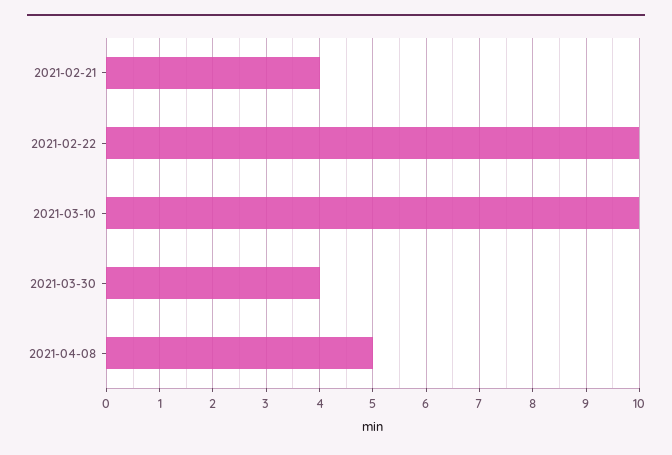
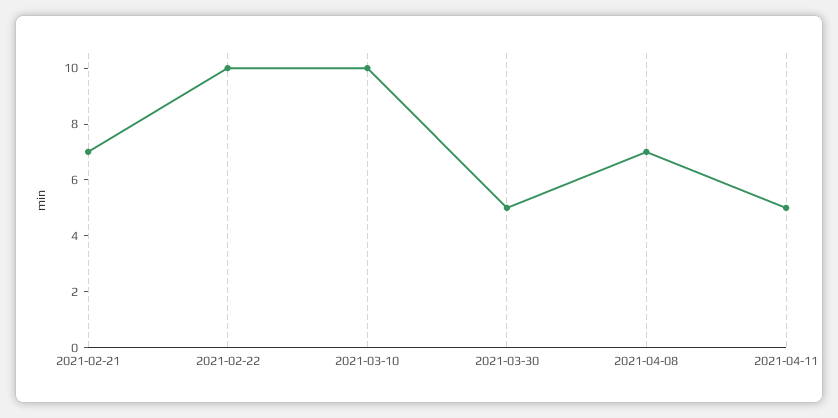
2021-02-21: 4 -> 7
2021-03-30: 4 -> 5
2021-04-08: 5 -> 7
2021-04-11: none -> 5

